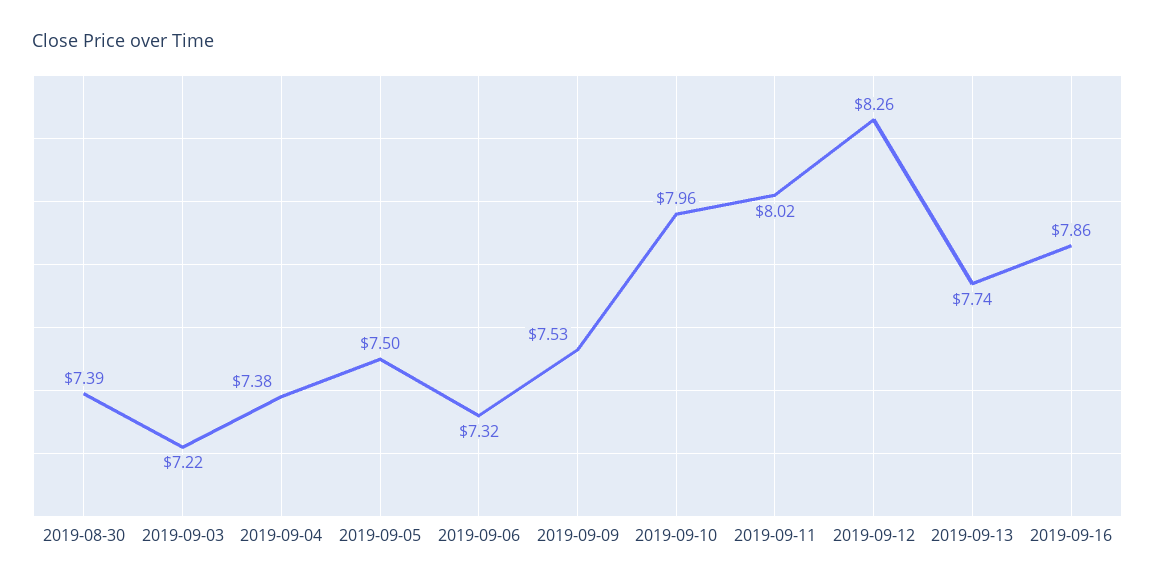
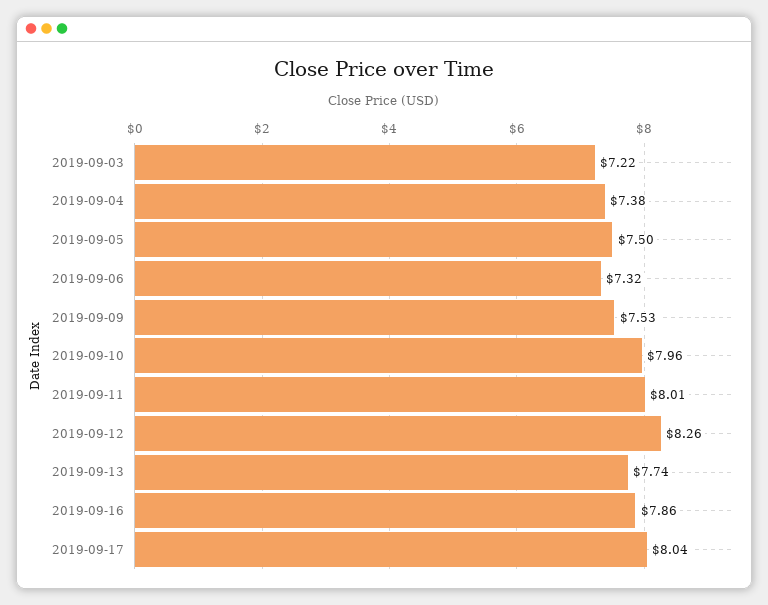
2019-08-30: 7.39 -> none
2019-09-11: 8.02 -> 8.01
2019-09-17: none -> 8.04

